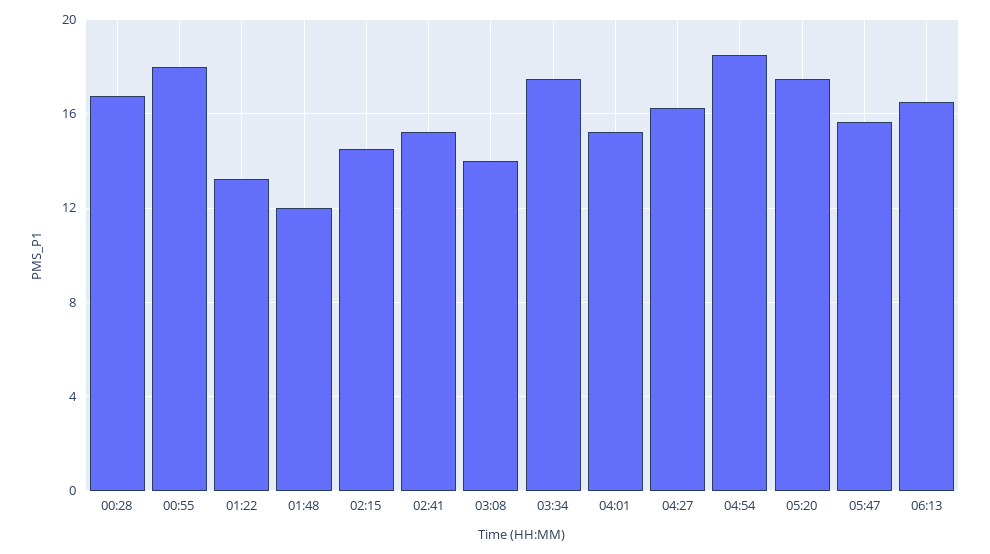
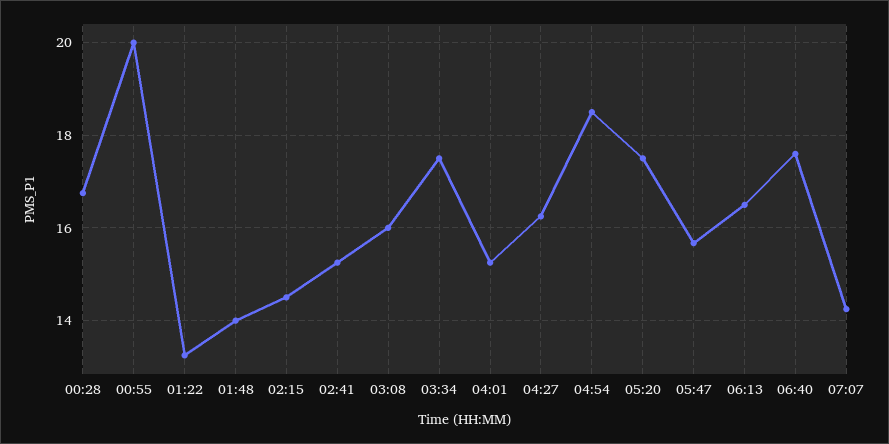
00:55: 18 -> 20
01:48: 12 -> 14
03:08: 14 -> 16
06:40: none -> 17.6
07:07: none -> 14.2

